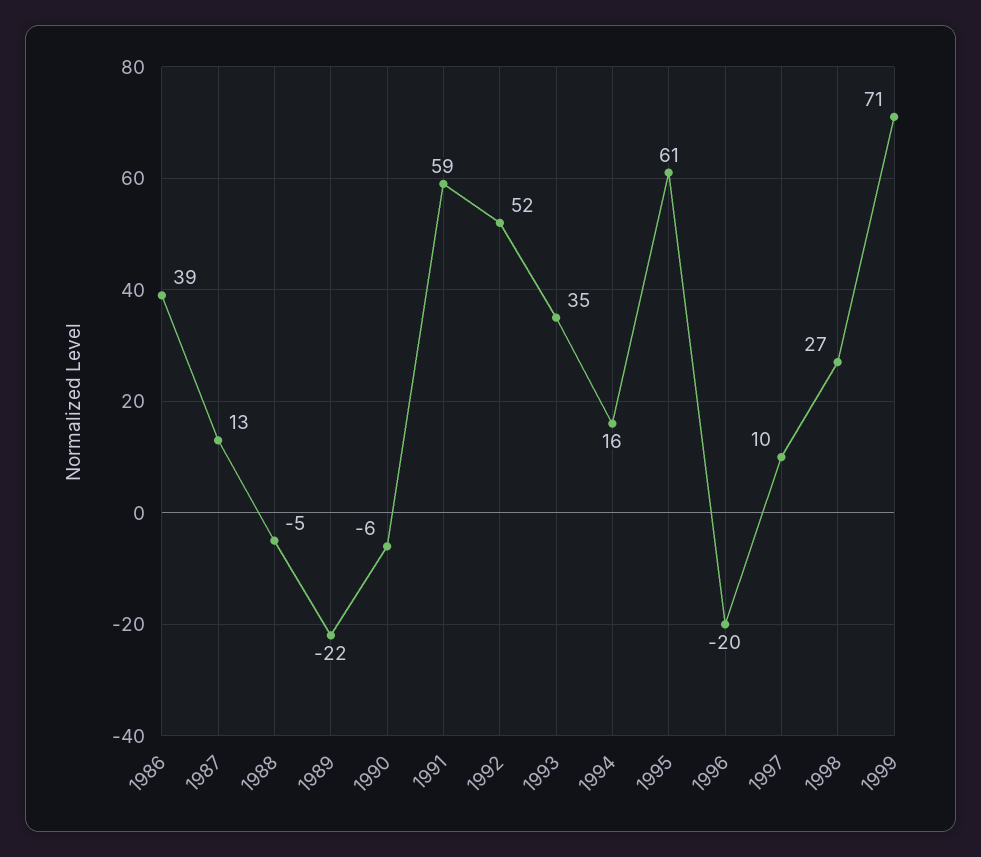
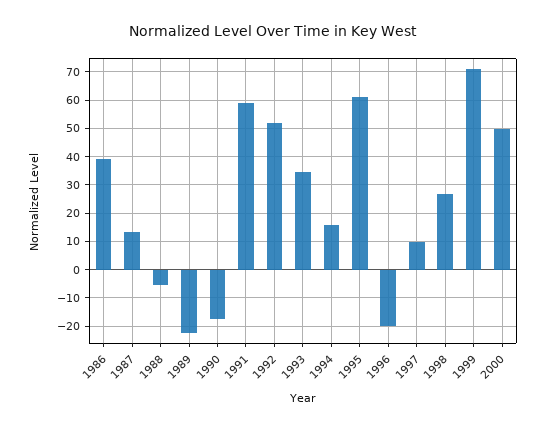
1990: -6 -> -17.5
2000: none -> 50

